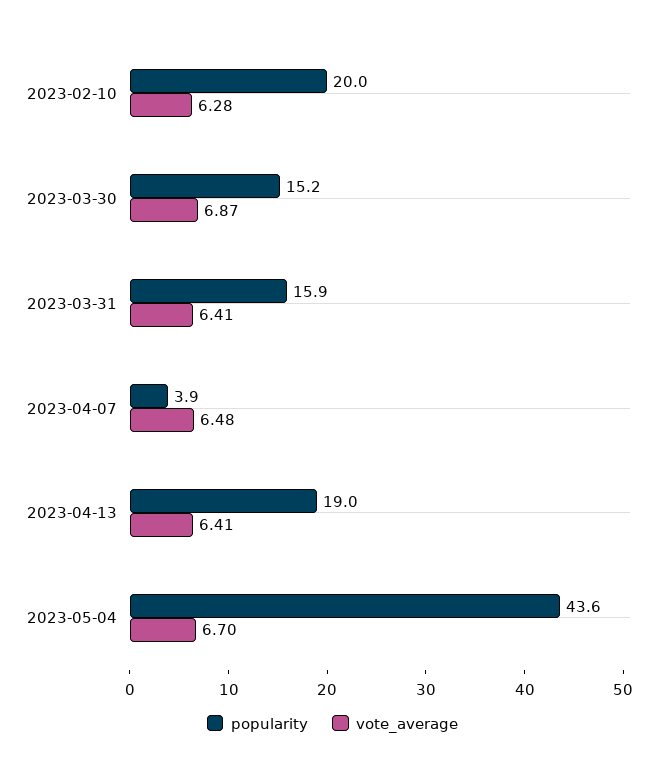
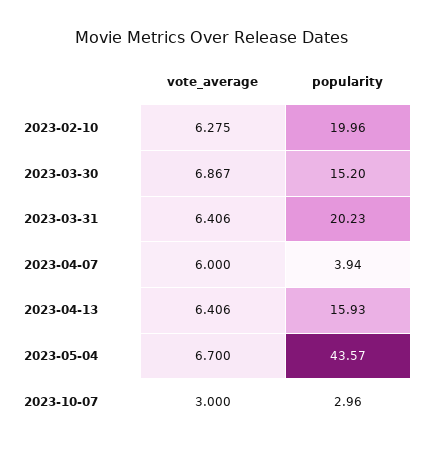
popularity, 2023-03-31: 15.9 -> 20.23
vote_average, 2023-04-07: 6.48 -> 6
popularity, 2023-04-13: 19 -> 15.93
vote_average, 2023-10-07: none -> 3
popularity, 2023-10-07: none -> 2.96

